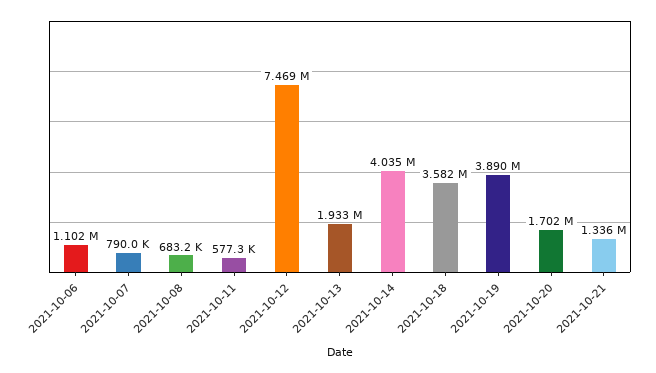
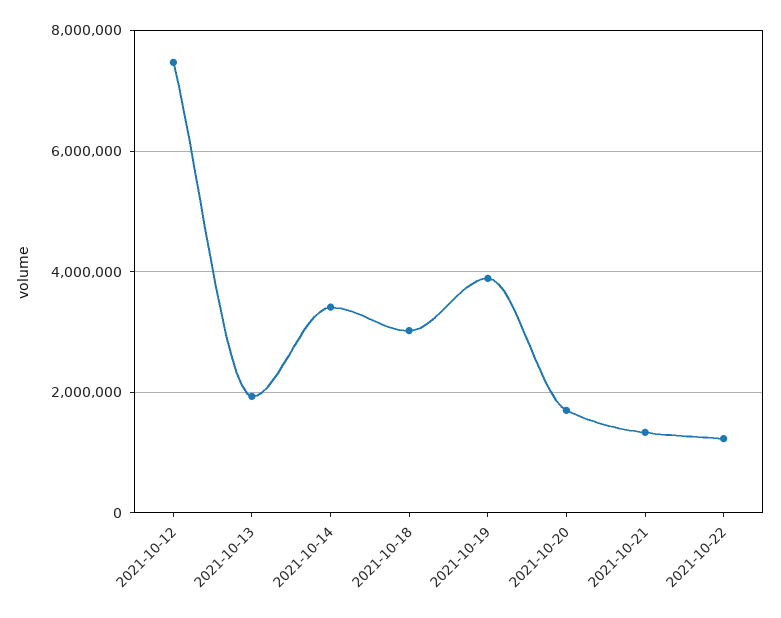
2021-10-06: 1102000 -> none
2021-10-07: 790000 -> none
2021-10-08: 683200 -> none
2021-10-11: 577300 -> none
2021-10-14: 4035000 -> 3400000
2021-10-18: 3582000 -> 3000000
2021-10-22: none -> 1200000

